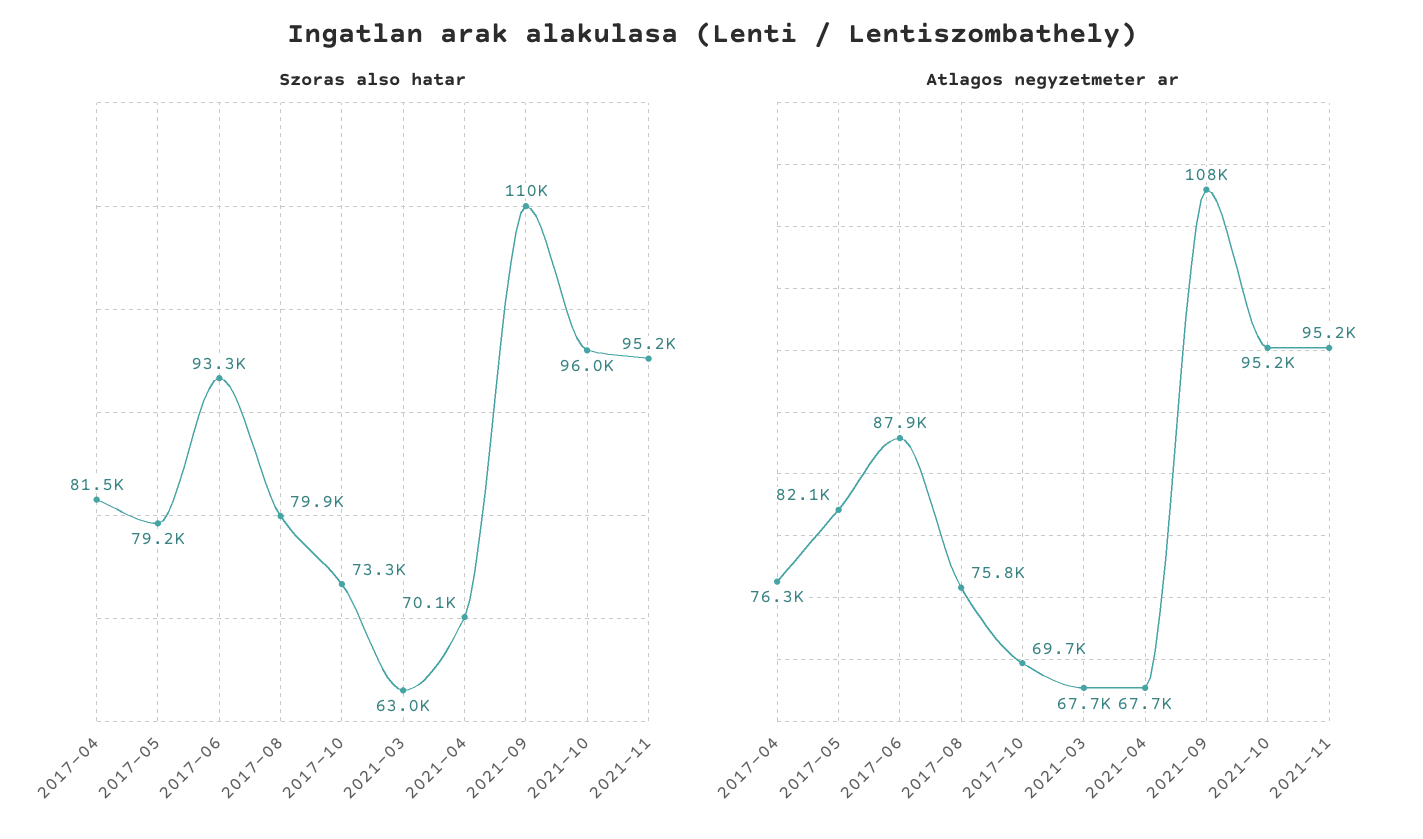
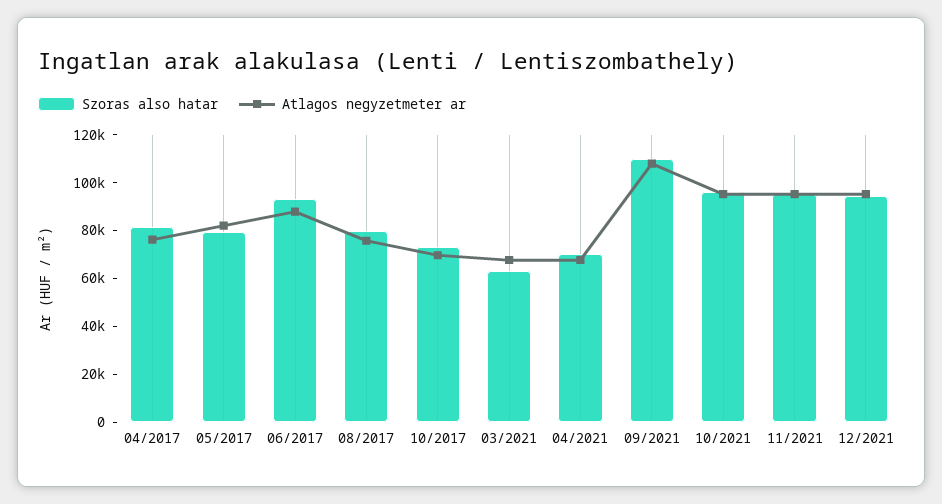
Szoras also hatar, 12/2021: none -> 95000
Atlagos negyzetmeter ar, 12/2021: none -> 95000

